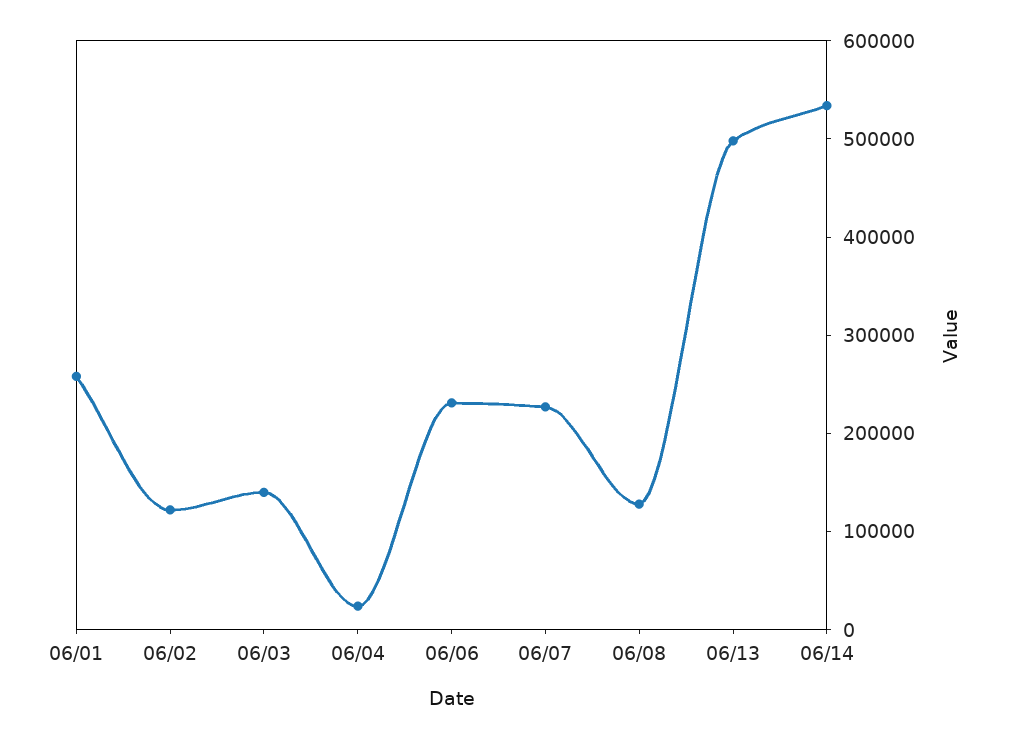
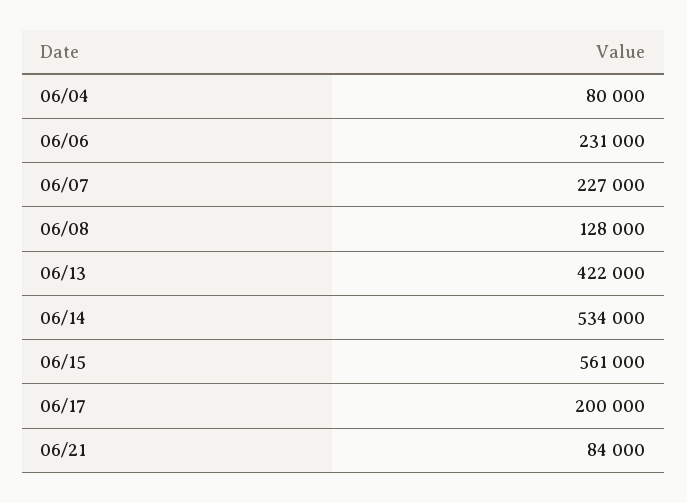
06/01: 260000 -> none
06/02: 120000 -> none
06/03: 140000 -> none
06/04: 20000 -> 80000
06/13: 500000 -> 422000
06/15: none -> 561000
06/17: none -> 200000
06/21: none -> 84000

